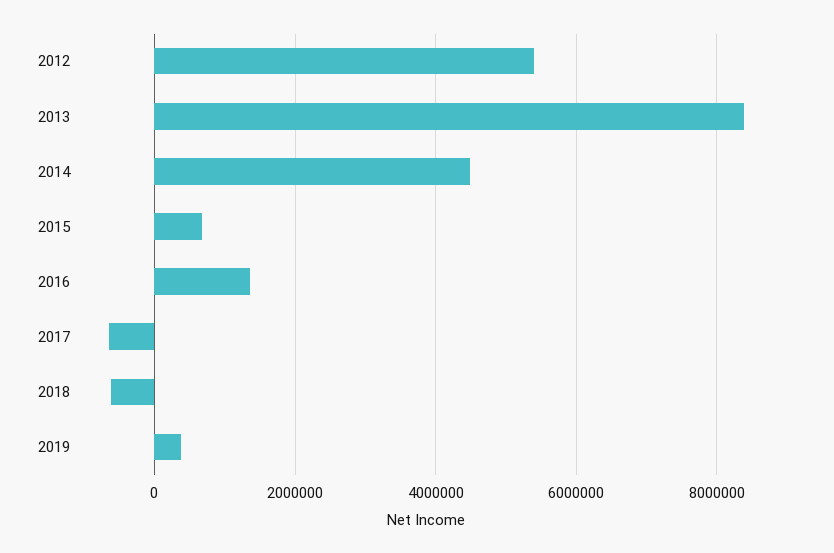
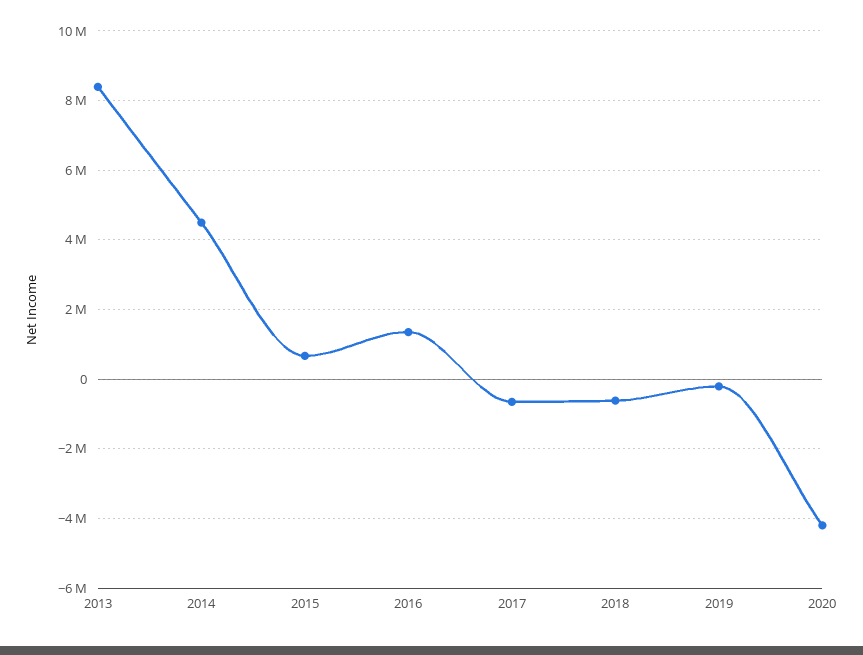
2012: 5400000 -> none
2019: 400000 -> -200000
2020: none -> -4200000

